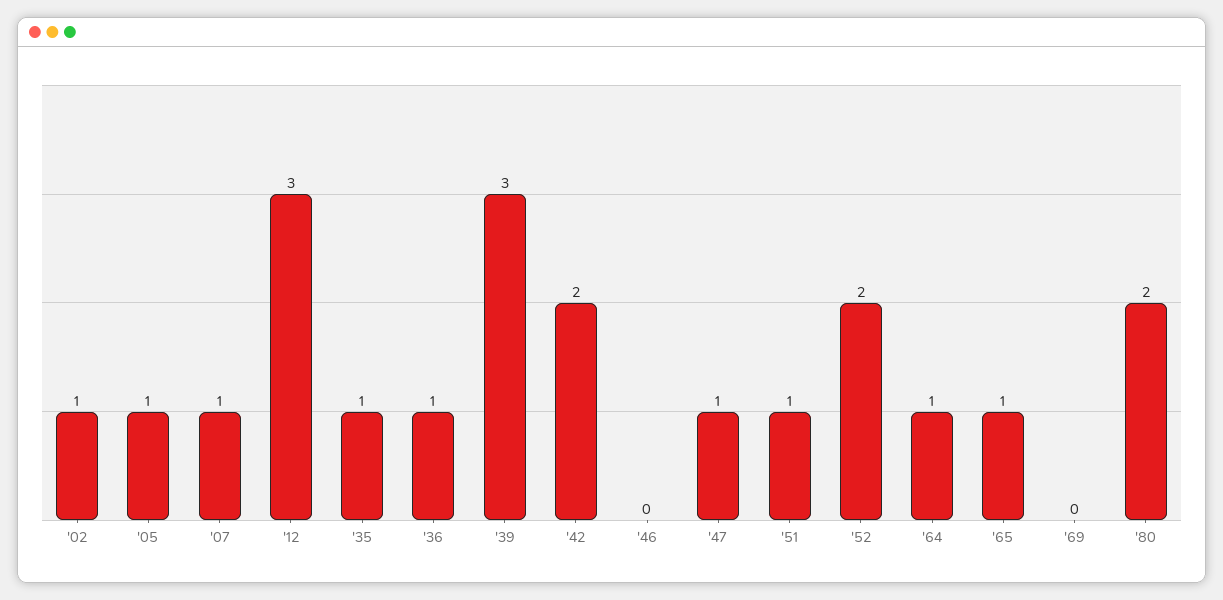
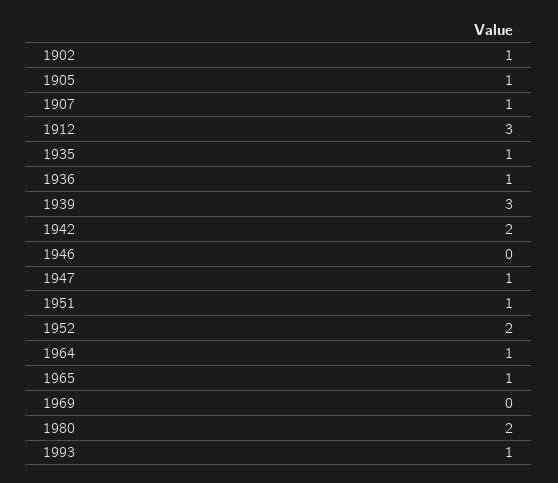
1993: none -> 1

